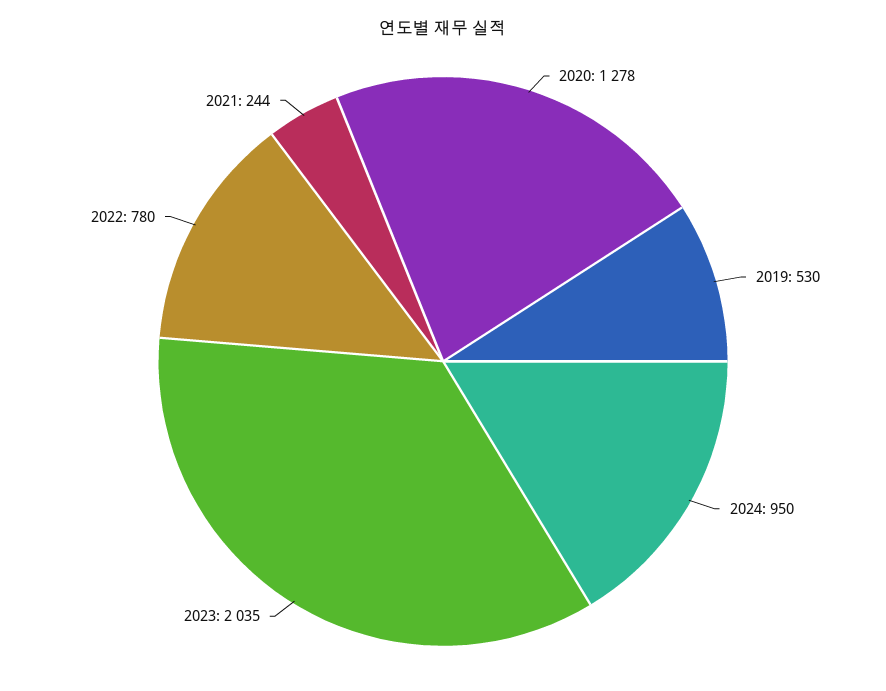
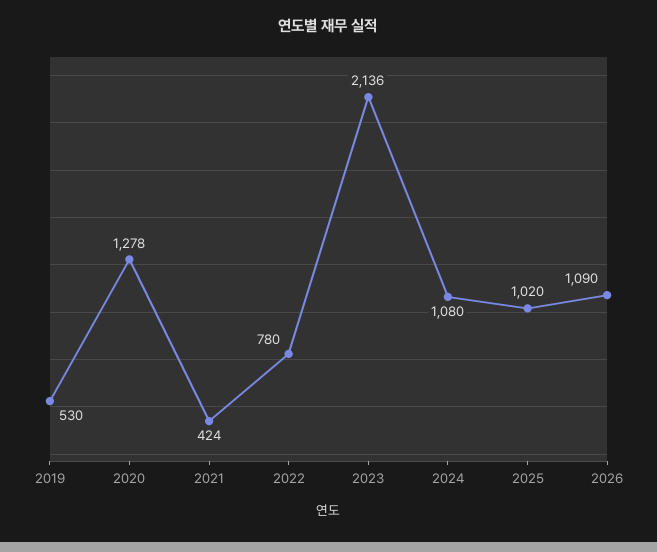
2024: 950 -> 1080
2023: 2035 -> 2136
2021: 244 -> 424
2025: none -> 1020
2026: none -> 1090

